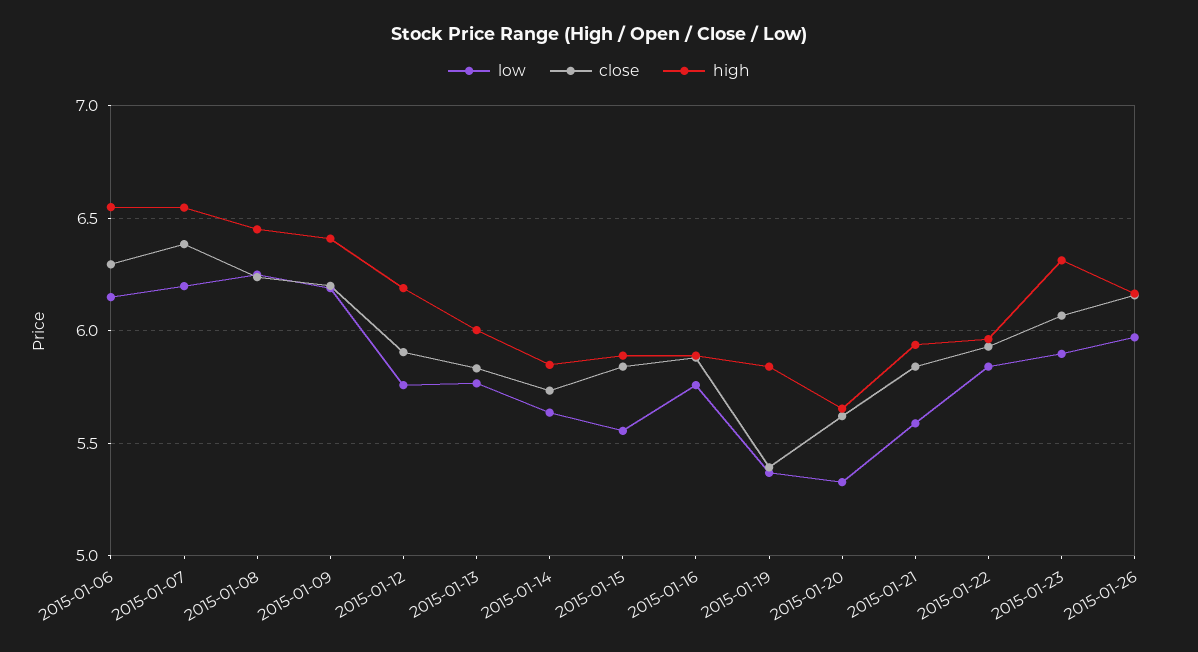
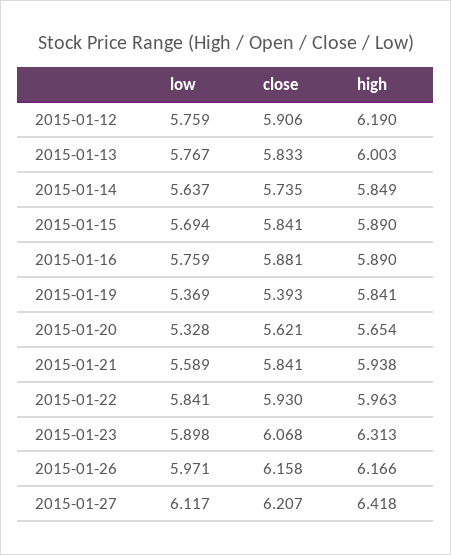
low, 2015-01-06: 6.15 -> none
close, 2015-01-06: 6.3 -> none
high, 2015-01-06: 6.55 -> none
low, 2015-01-07: 6.2 -> none
close, 2015-01-07: 6.4 -> none
high, 2015-01-07: 6.55 -> none
low, 2015-01-08: 6.25 -> none
close, 2015-01-08: 6.25 -> none
high, 2015-01-08: 6.45 -> none
low, 2015-01-09: 6.2 -> none
close, 2015-01-09: 6.2 -> none
high, 2015-01-09: 6.4 -> none
low, 2015-01-15: 5.55 -> 5.694
low, 2015-01-27: none -> 6.117
close, 2015-01-27: none -> 6.207
high, 2015-01-27: none -> 6.418

